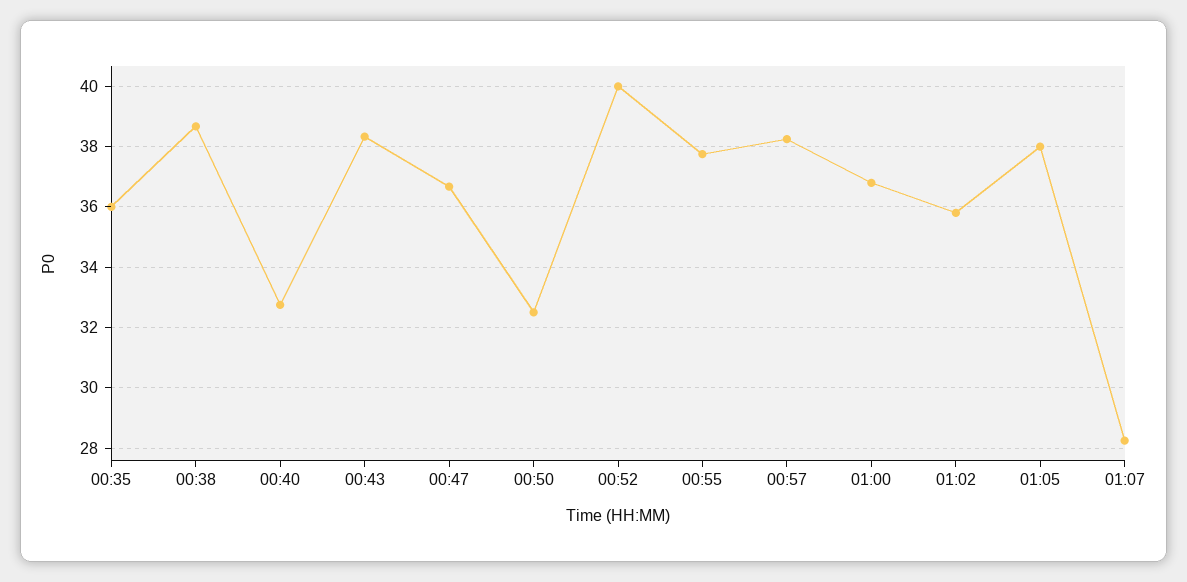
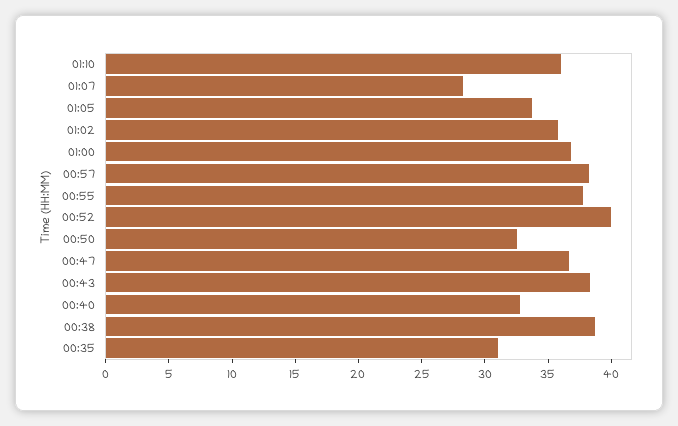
00:35: 36 -> 31
01:05: 38 -> 34
01:10: none -> 36

